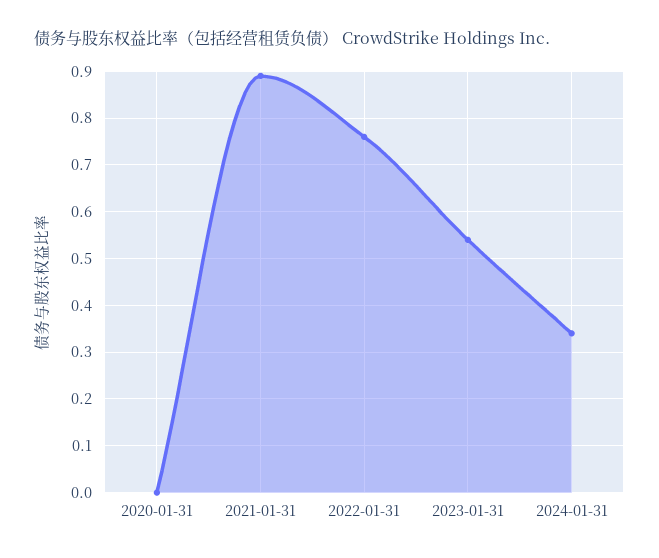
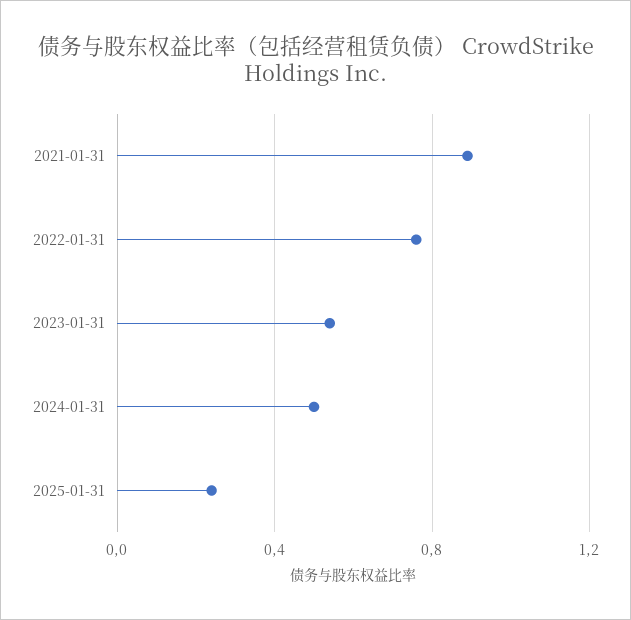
2020-01-31: 0 -> none
2024-01-31: 0.35 -> 0.5
2025-01-31: none -> 0.25

